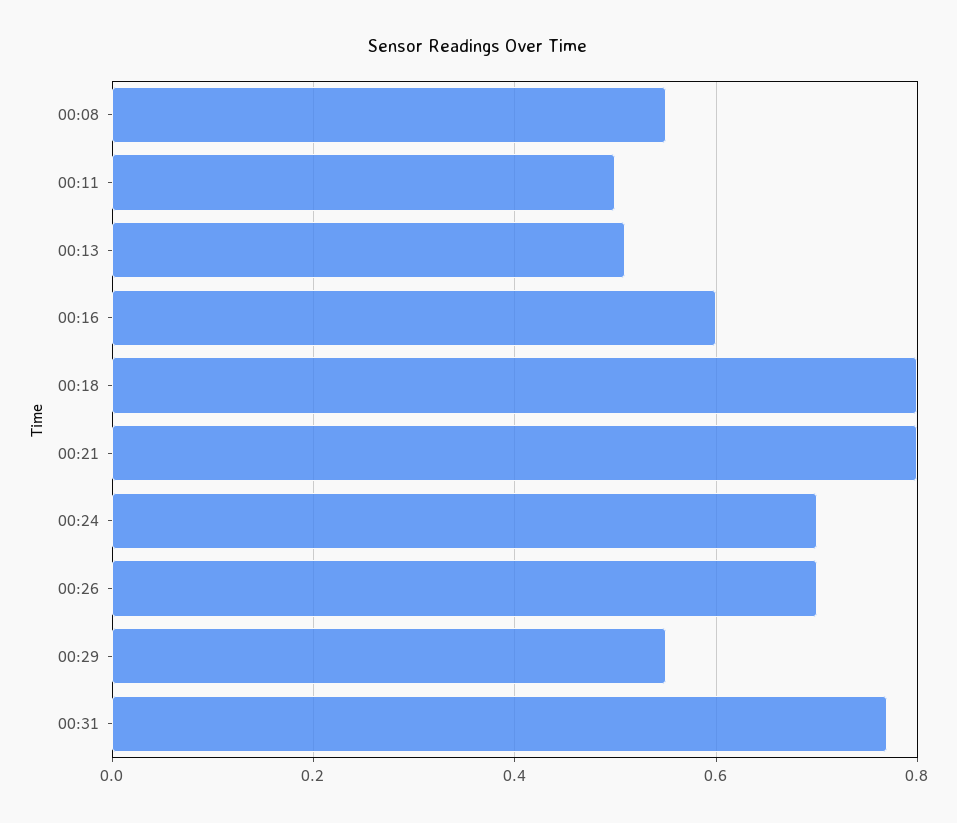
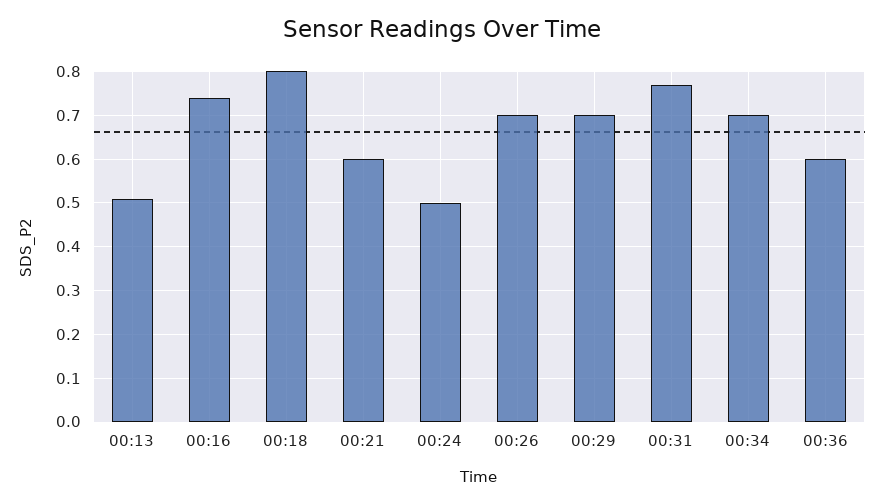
00:08: 0.55 -> none
00:11: 0.5 -> none
00:16: 0.6 -> 0.75
00:21: 0.8 -> 0.6
00:24: 0.7 -> 0.5
00:29: 0.55 -> 0.7
00:34: none -> 0.7
00:36: none -> 0.6

